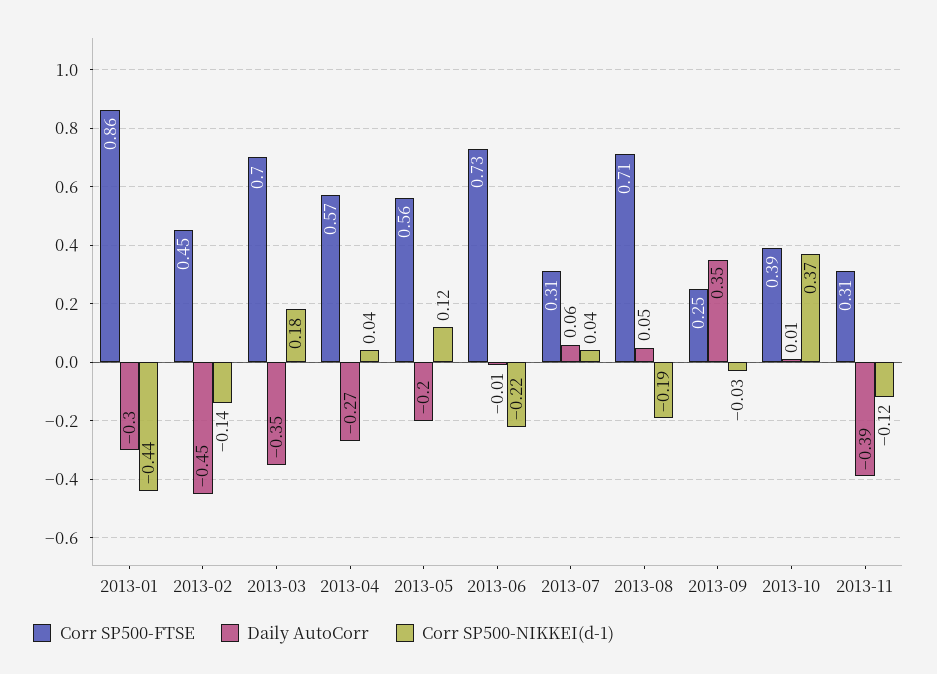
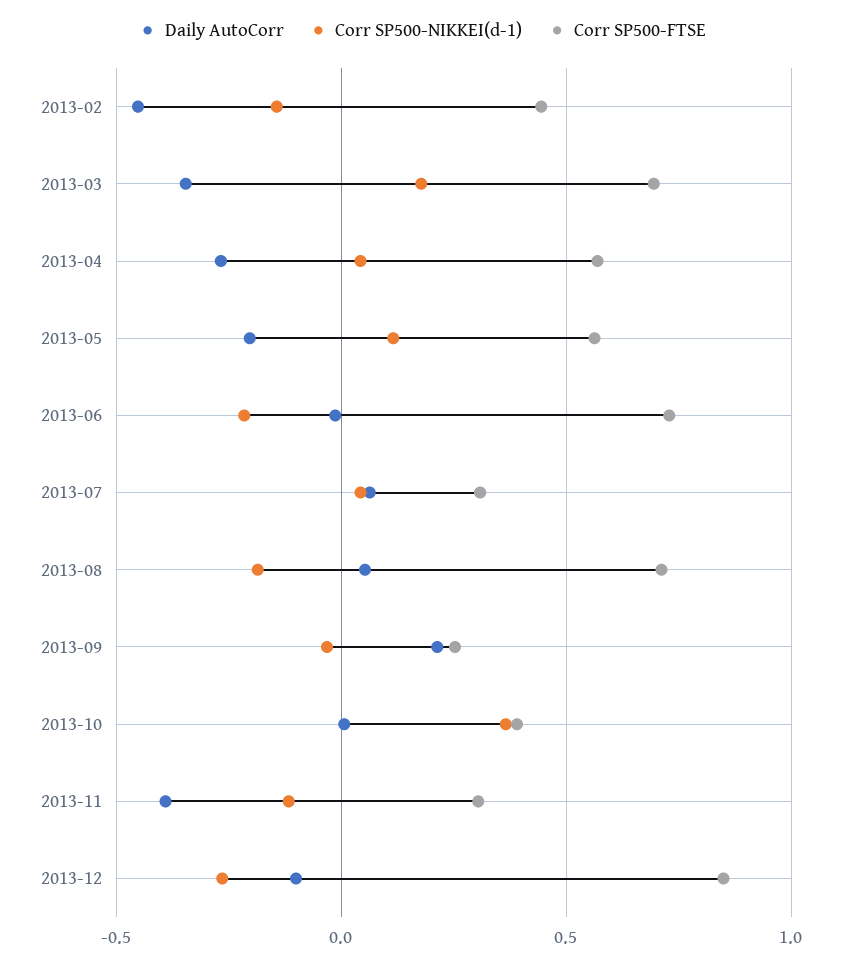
Corr SP500-FTSE, 2013-01: 0.86 -> none
Daily AutoCorr, 2013-01: -0.3 -> none
Corr SP500-NIKKEI(d-1), 2013-01: -0.44 -> none
Daily AutoCorr, 2013-09: 0.35 -> 0.2
Daily AutoCorr, 2013-12: none -> -0.1
Corr SP500-NIKKEI(d-1), 2013-12: none -> -0.25
Corr SP500-FTSE, 2013-12: none -> 0.85

